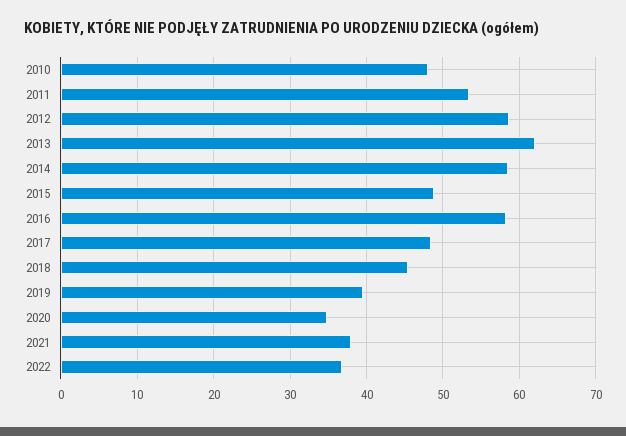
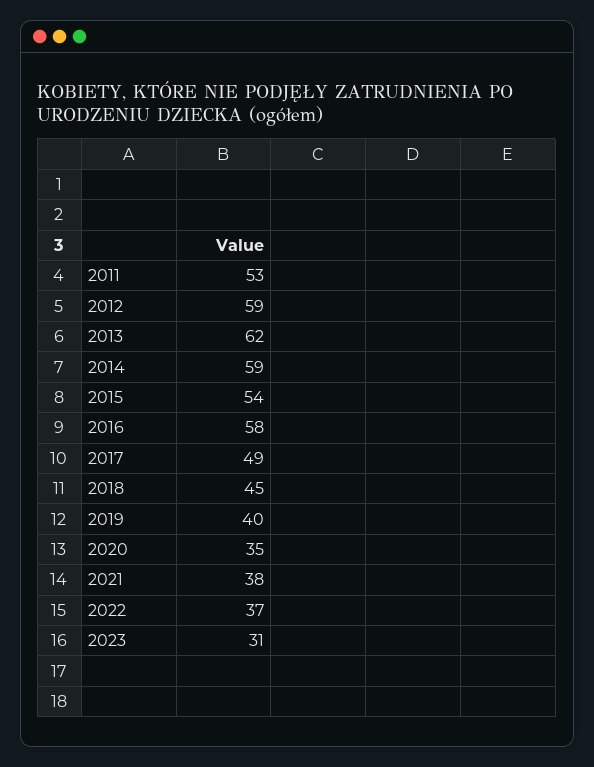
2010: 48 -> none
2015: 49 -> 54
2023: none -> 31

